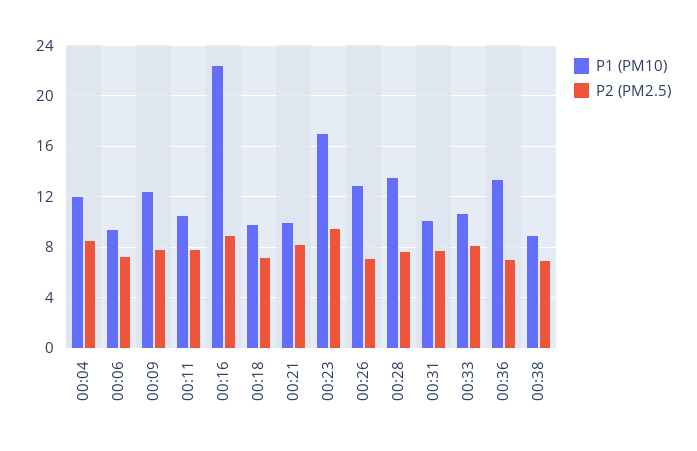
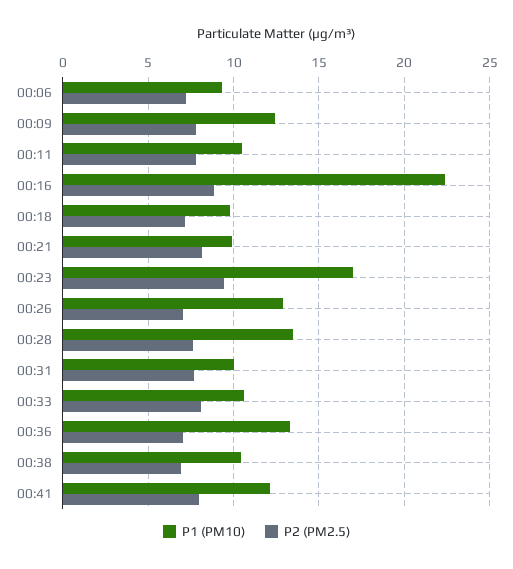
P1 (PM10), 00:04: 12 -> none
P2 (PM2.5), 00:04: 8.5 -> none
P1 (PM10), 00:38: 9 -> 10.5
P1 (PM10), 00:41: none -> 12
P2 (PM2.5), 00:41: none -> 8

